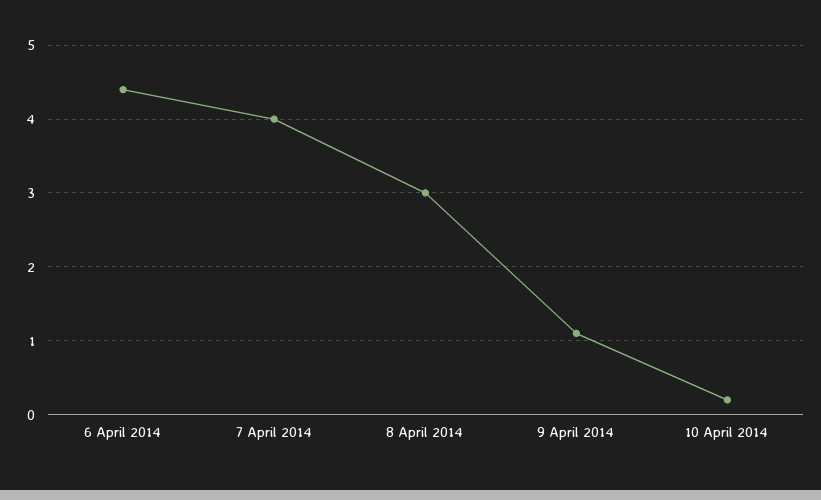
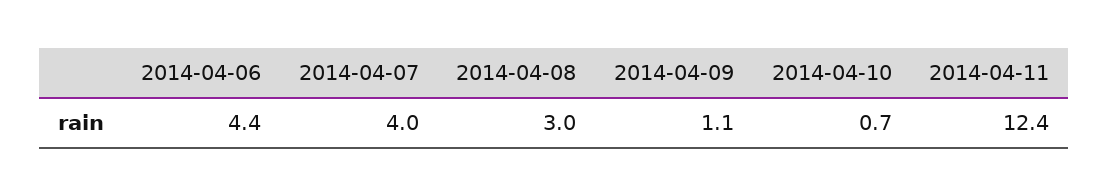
10 April 2014: 0.2 -> 0.7
2014-04-11: none -> 12.4

